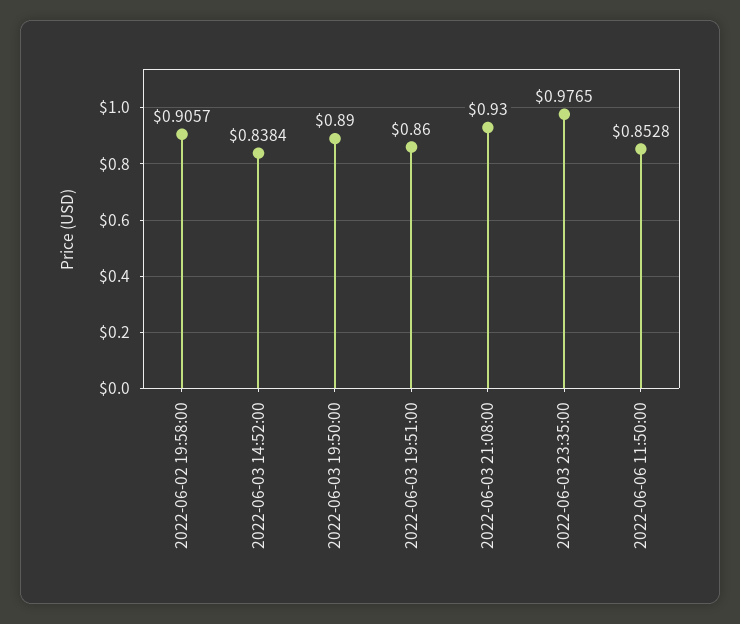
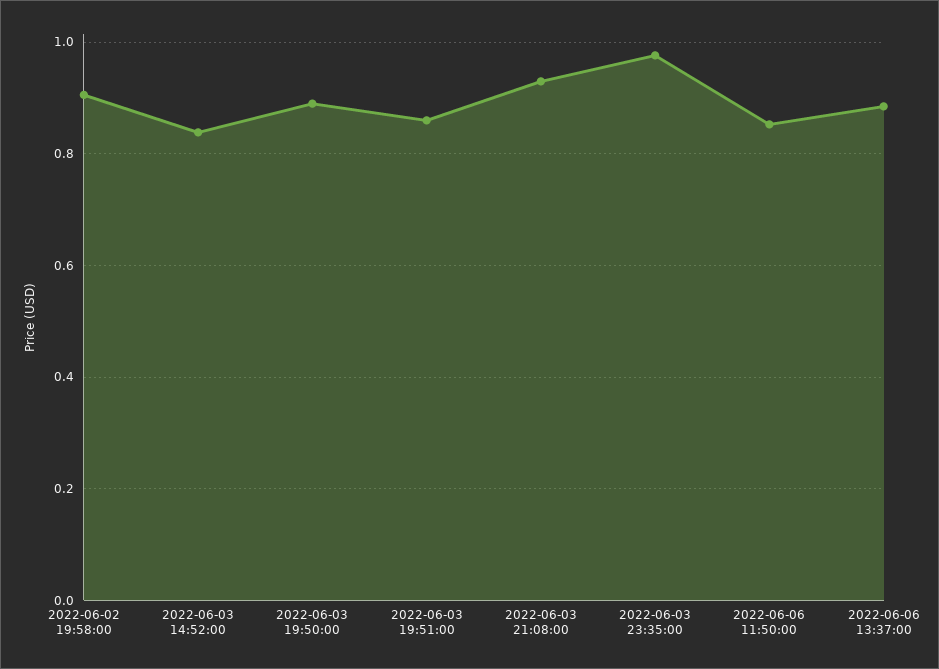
2022-06-06 13:37:00: none -> 0.88

